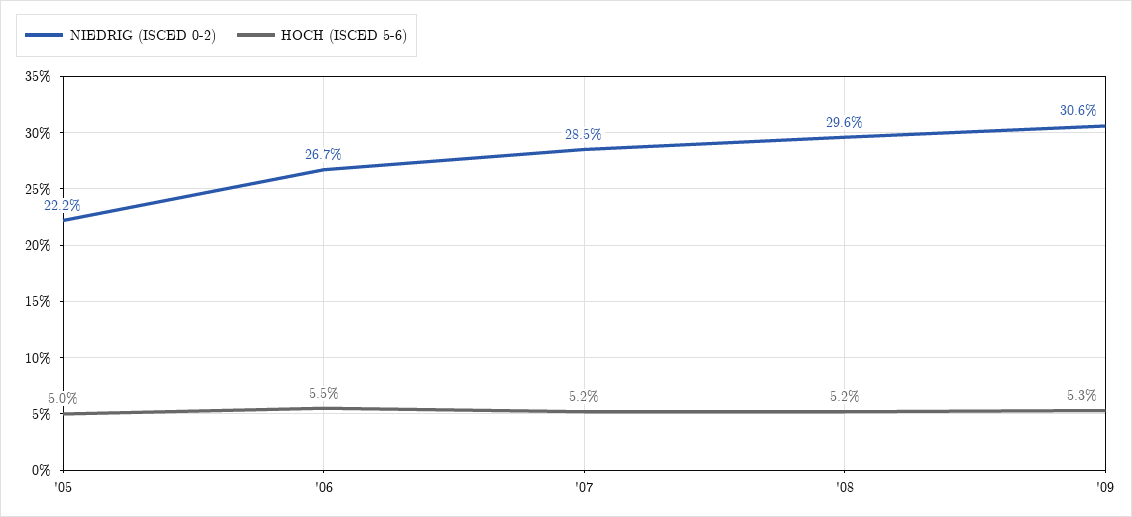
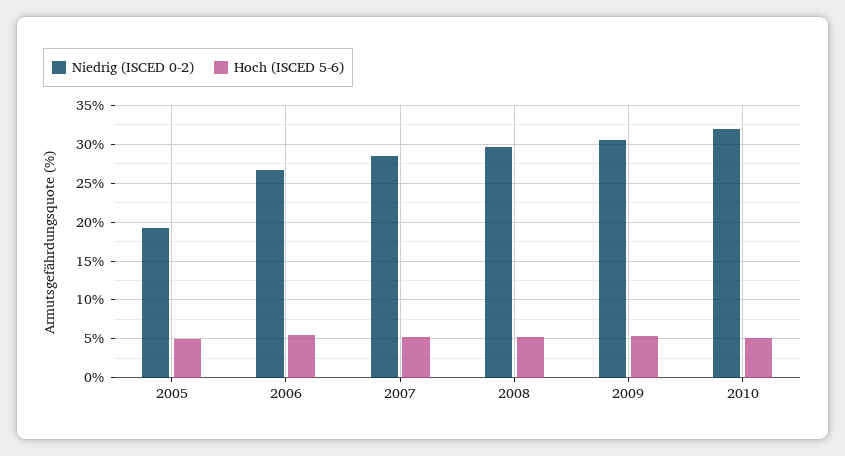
NIEDRIG (ISCED 0-2), '05: 22.2 -> 19
NIEDRIG (ISCED 0-2), 2010: none -> 32
HOCH (ISCED 5-6), 2010: none -> 5

